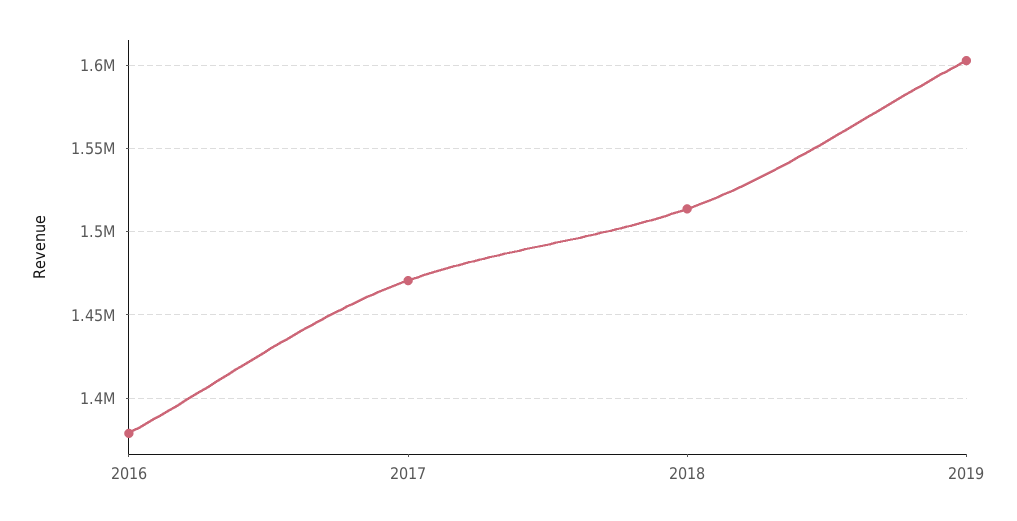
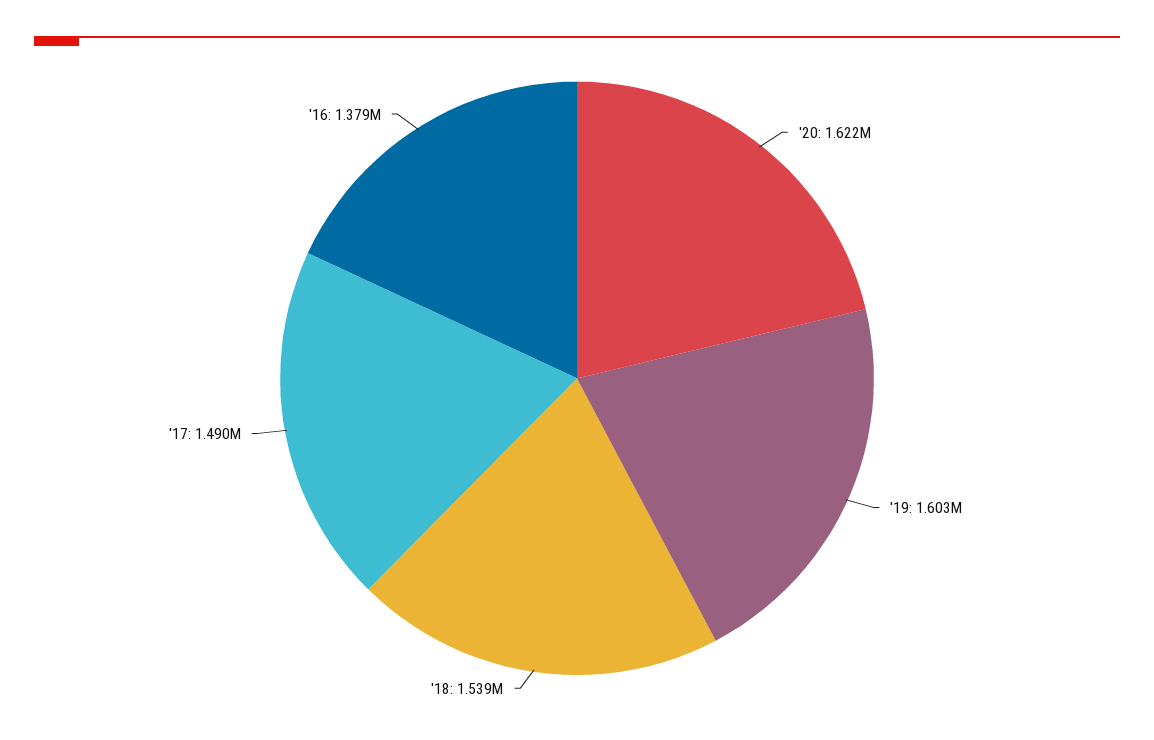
2017: 1470000 -> 1490000
2018: 1515000 -> 1539000
'20: none -> 1622000

